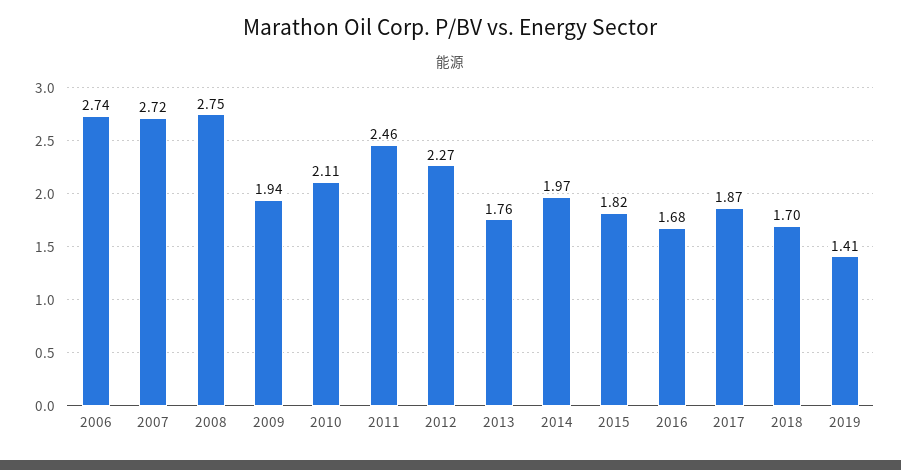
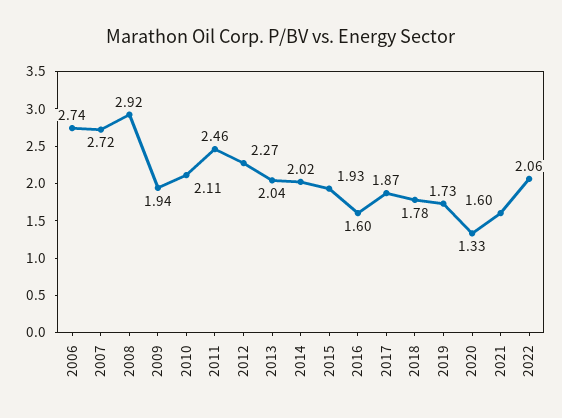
2008: 2.75 -> 2.92
2013: 1.76 -> 2.04
2014: 1.97 -> 2.02
2015: 1.82 -> 1.93
2016: 1.68 -> 1.6
2018: 1.7 -> 1.78
2019: 1.41 -> 1.73
2020: none -> 1.33
2021: none -> 1.6
2022: none -> 2.06

